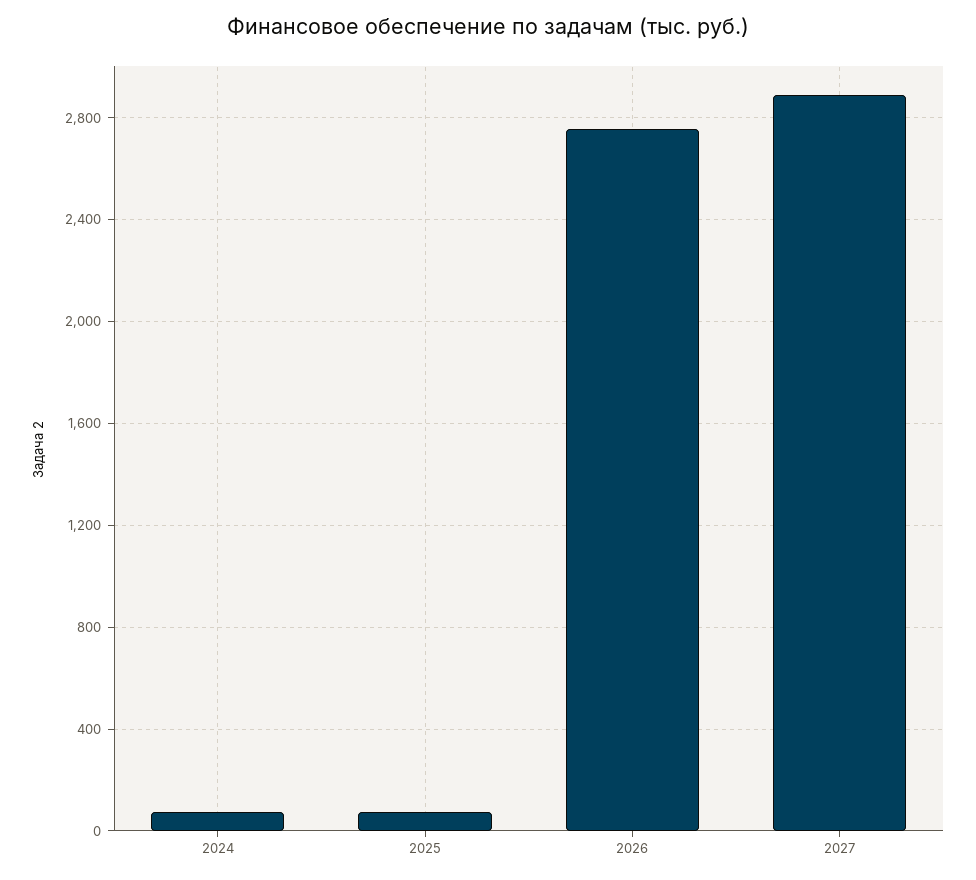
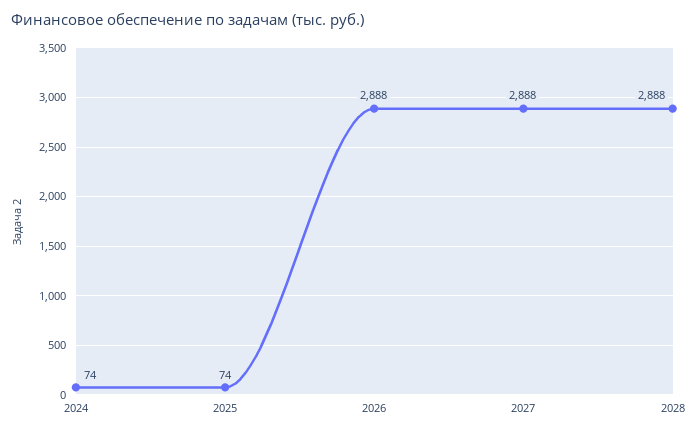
2026: 2750 -> 2888
2028: none -> 2888

